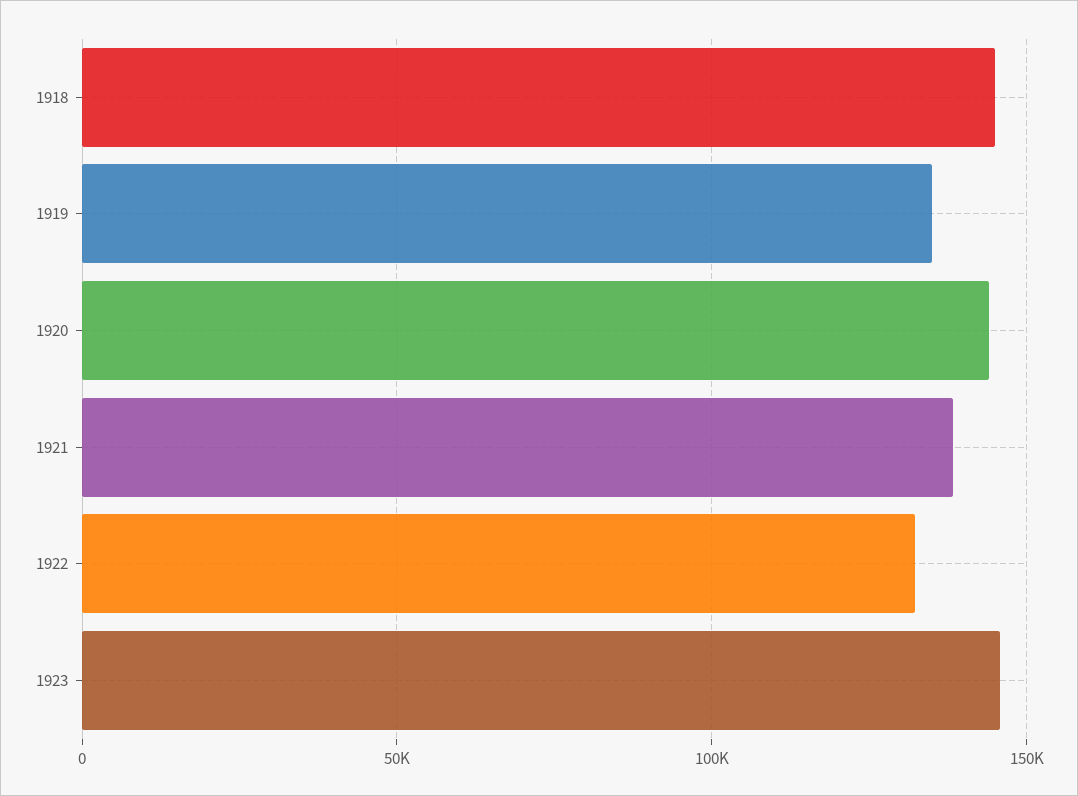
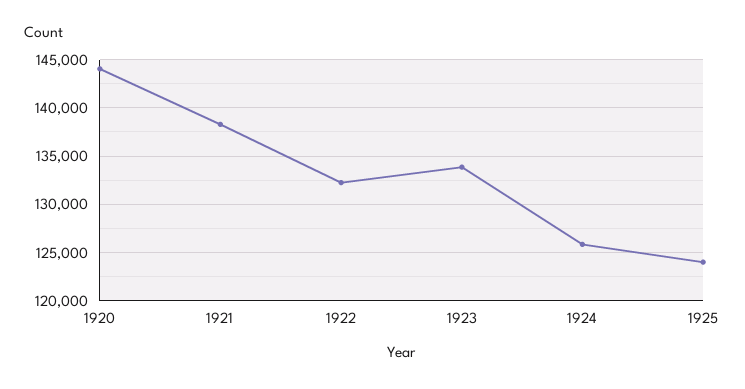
1918: 145000 -> none
1919: 135000 -> none
1923: 145000 -> 134000
1924: none -> 126000
1925: none -> 124000

